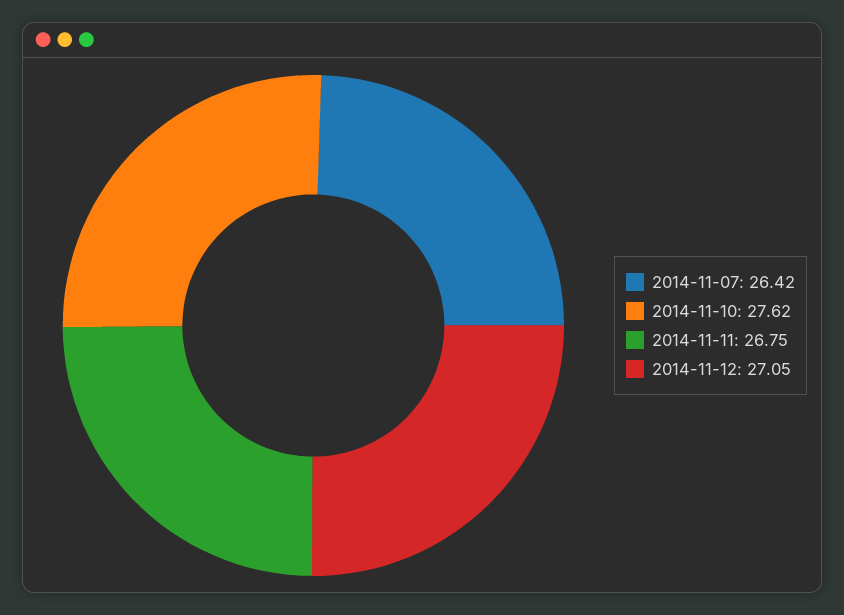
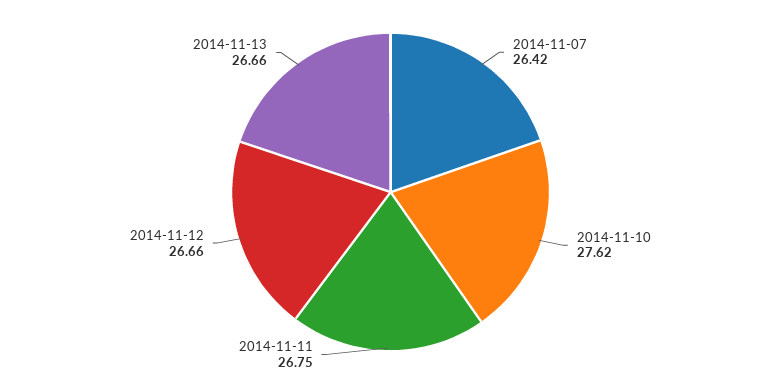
2014-11-12: 27.05 -> 26.66
2014-11-13: none -> 26.66

